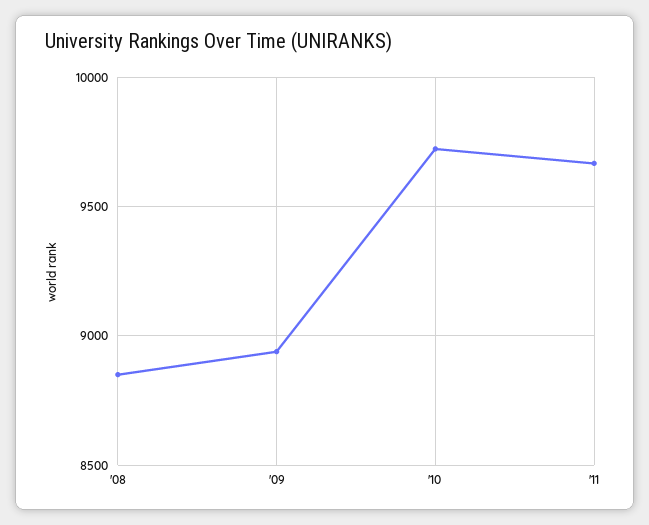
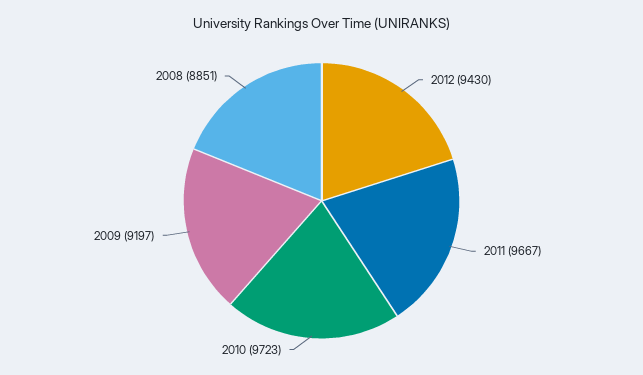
'09: 8950 -> 9197
2012: none -> 9430

